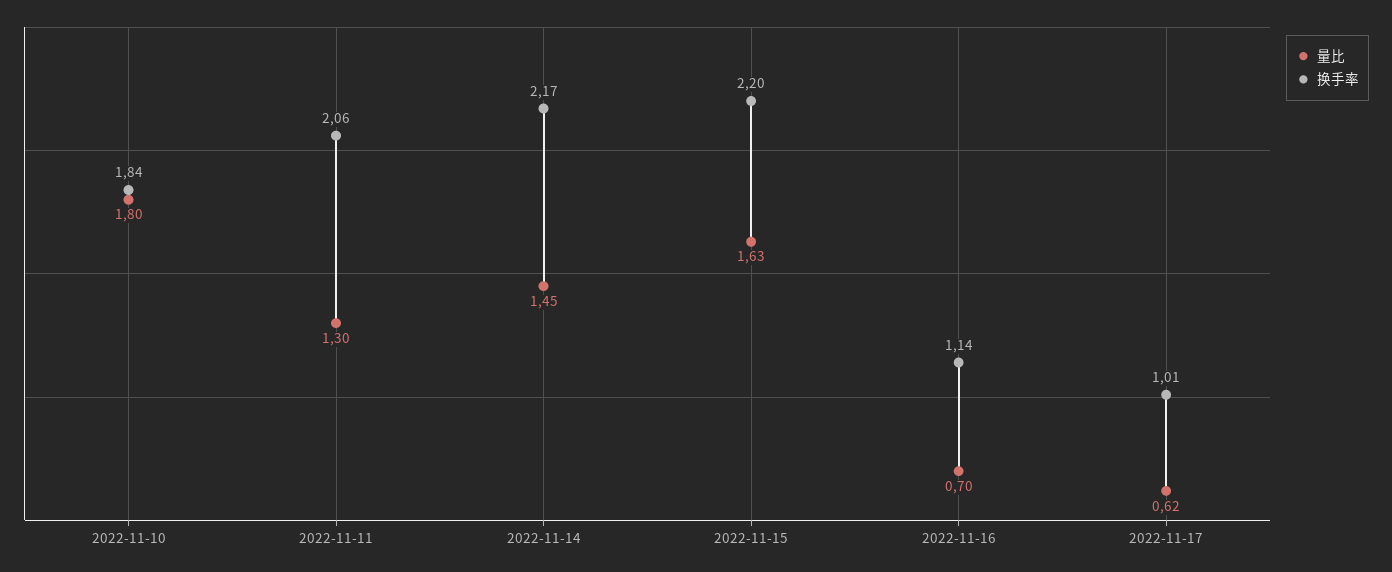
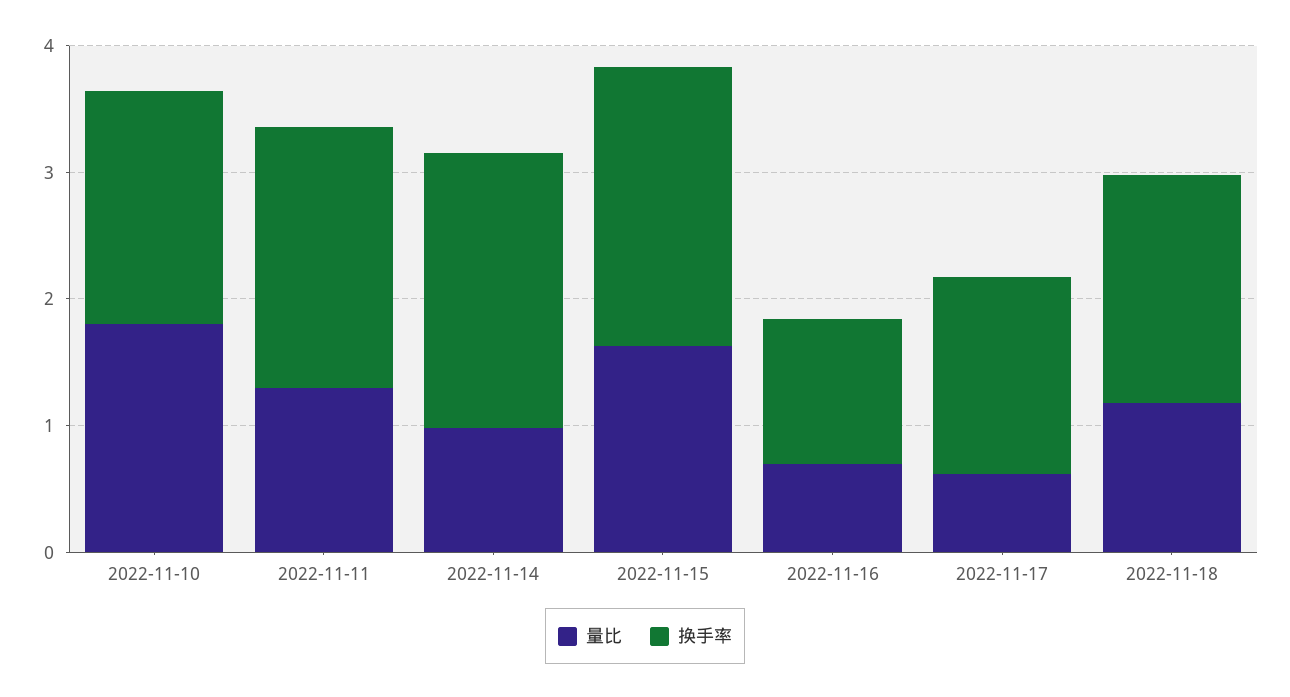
量比, 2022-11-14: 1.45 -> 1
换手率, 2022-11-17: 1.01 -> 1.6
量比, 2022-11-18: none -> 1.2
换手率, 2022-11-18: none -> 1.8

